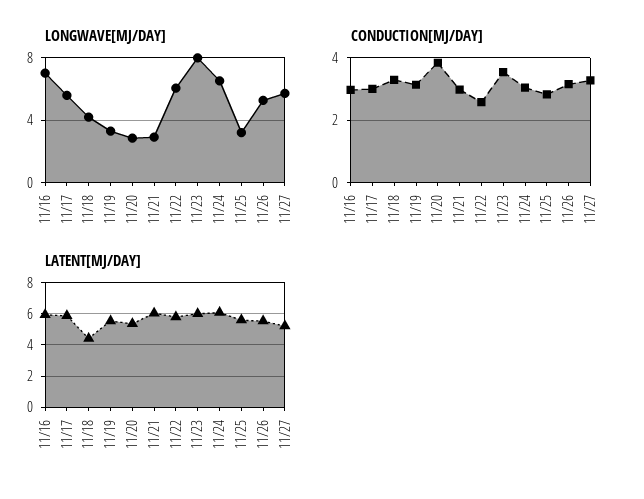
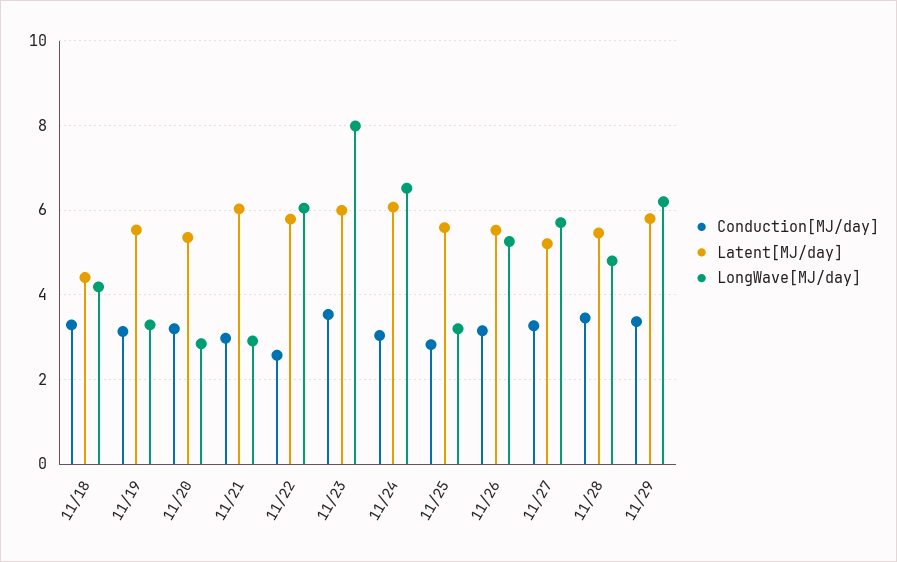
LONGWAVE[MJ/DAY], 11/16: 7 -> none
LONGWAVE[MJ/DAY], 11/17: 5.5 -> none
CONDUCTION[MJ/DAY], 11/16: 3 -> none
CONDUCTION[MJ/DAY], 11/17: 3 -> none
CONDUCTION[MJ/DAY], 11/20: 3.8 -> 3.2
LATENT[MJ/DAY], 11/16: 6 -> none
LATENT[MJ/DAY], 11/17: 6 -> none
CONDUCTION[MJ/DAY], 11/28: none -> 3.4
LATENT[MJ/DAY], 11/28: none -> 5.4
LONGWAVE[MJ/DAY], 11/28: none -> 4.8
CONDUCTION[MJ/DAY], 11/29: none -> 3.4
LATENT[MJ/DAY], 11/29: none -> 5.8
LONGWAVE[MJ/DAY], 11/29: none -> 6.2

